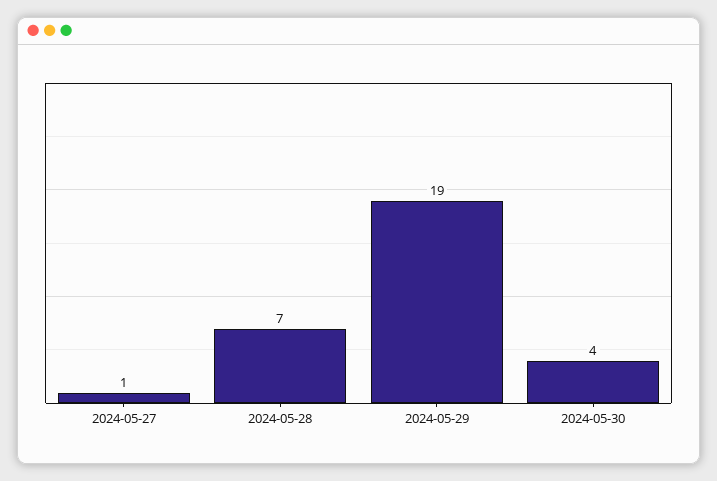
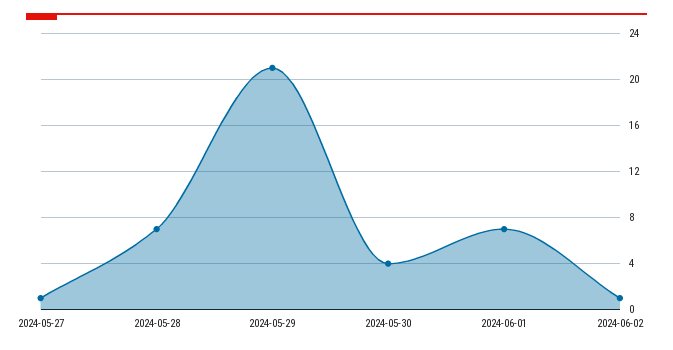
2024-05-29: 19 -> 21
2024-06-01: none -> 7
2024-06-02: none -> 1

